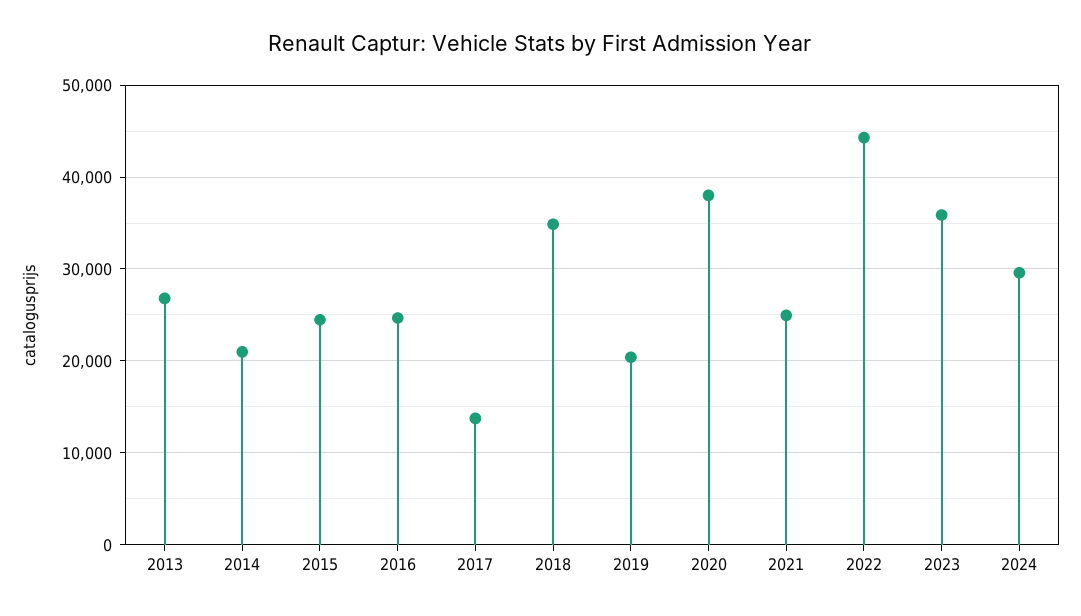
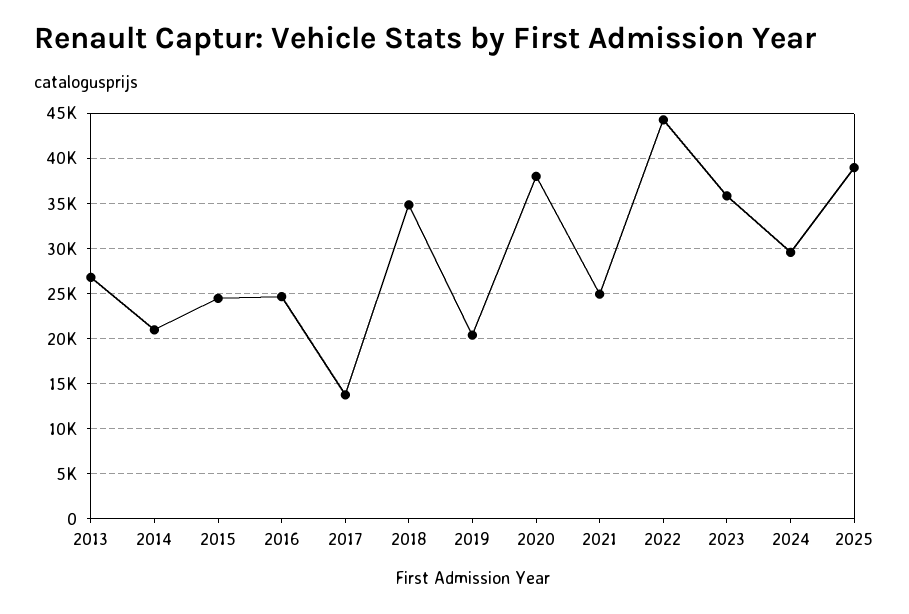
2025: none -> 39000

